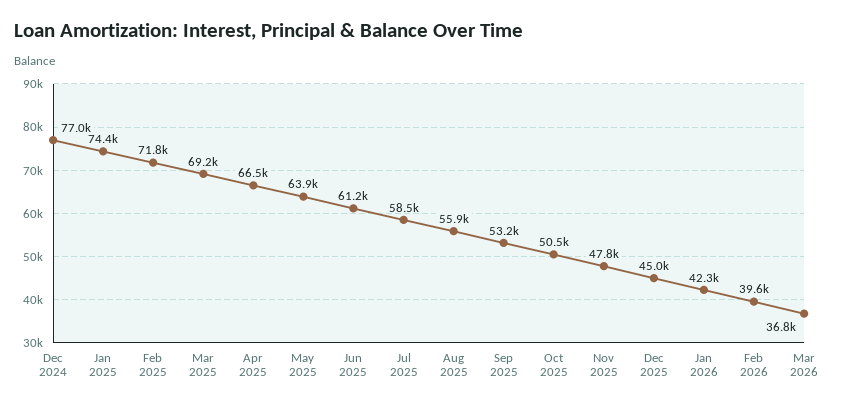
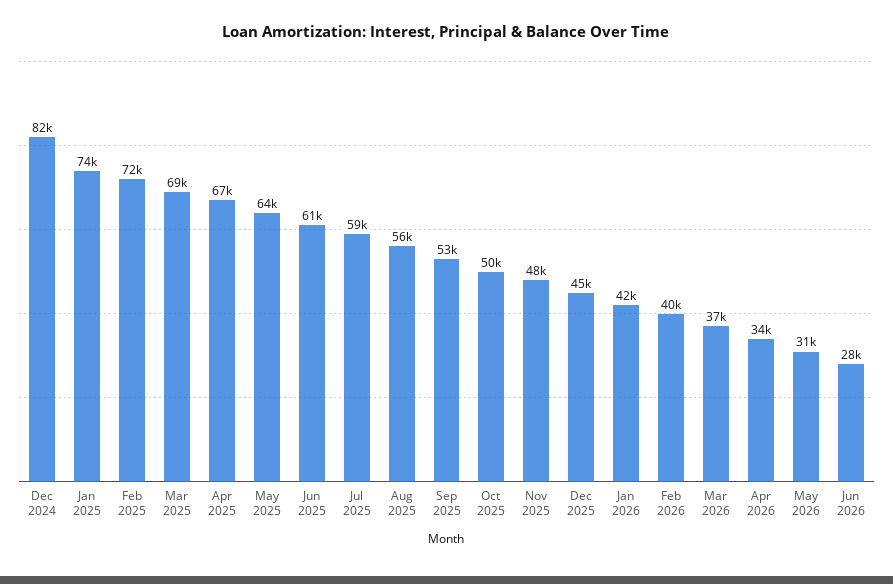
Dec 2024: 77000 -> 82000
Apr 2026: none -> 34000
May 2026: none -> 31000
Jun 2026: none -> 28000

